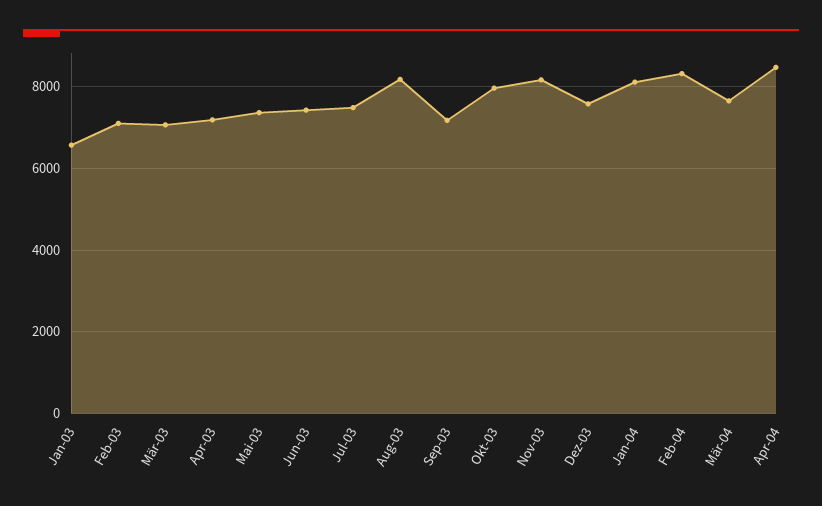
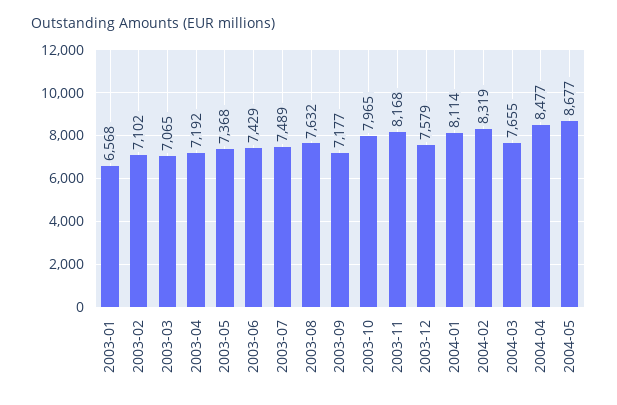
Aug-03: 8200 -> 7632
2004-05: none -> 8677

